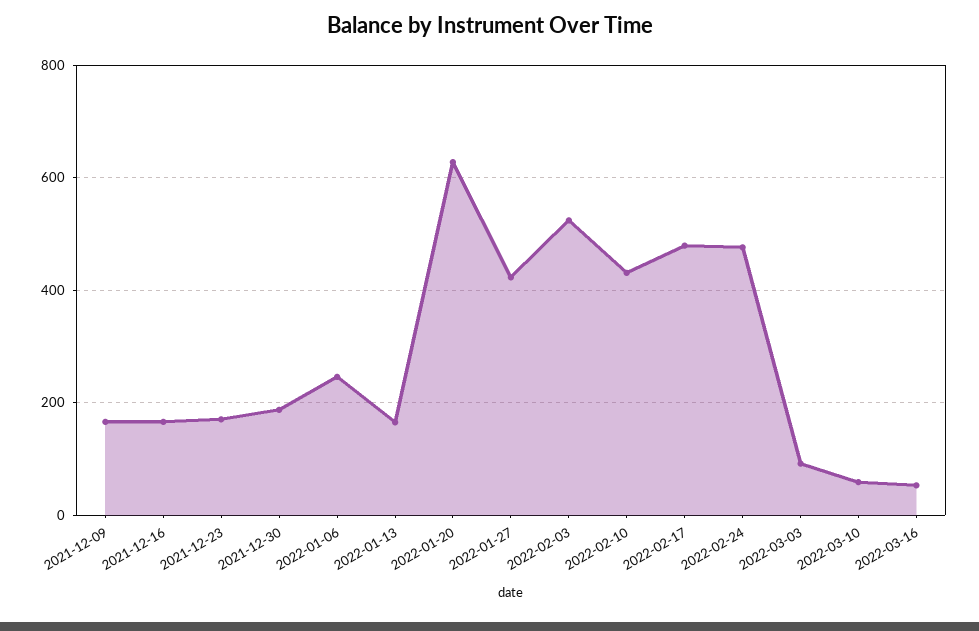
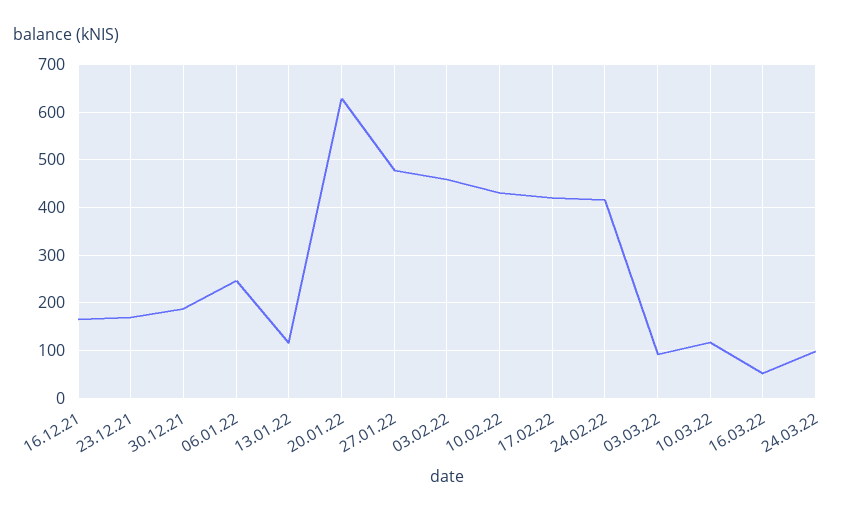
2021-12-09: 160 -> none
2022-01-13: 160 -> 120
2022-01-27: 420 -> 480
2022-02-03: 520 -> 460
2022-02-17: 480 -> 420
2022-02-24: 480 -> 420
2022-03-10: 60 -> 120
24.03.22: none -> 100

